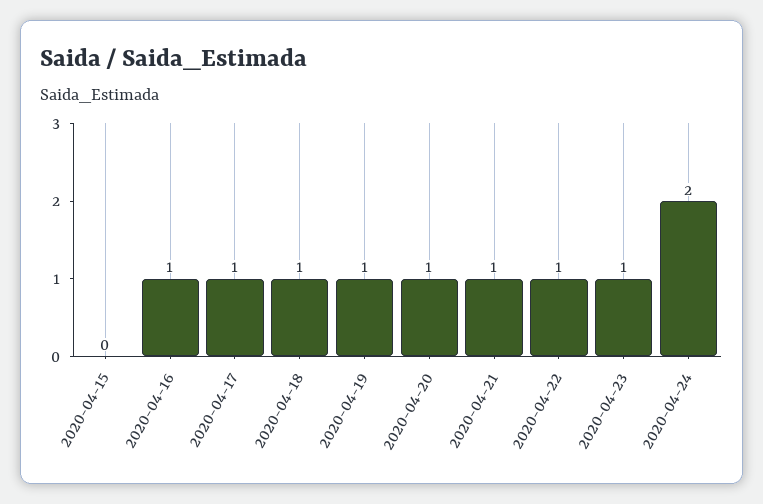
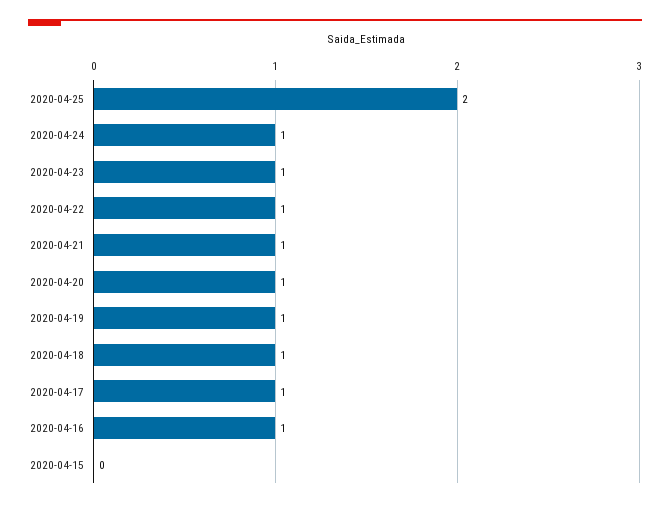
2020-04-24: 2 -> 1
2020-04-25: none -> 2

